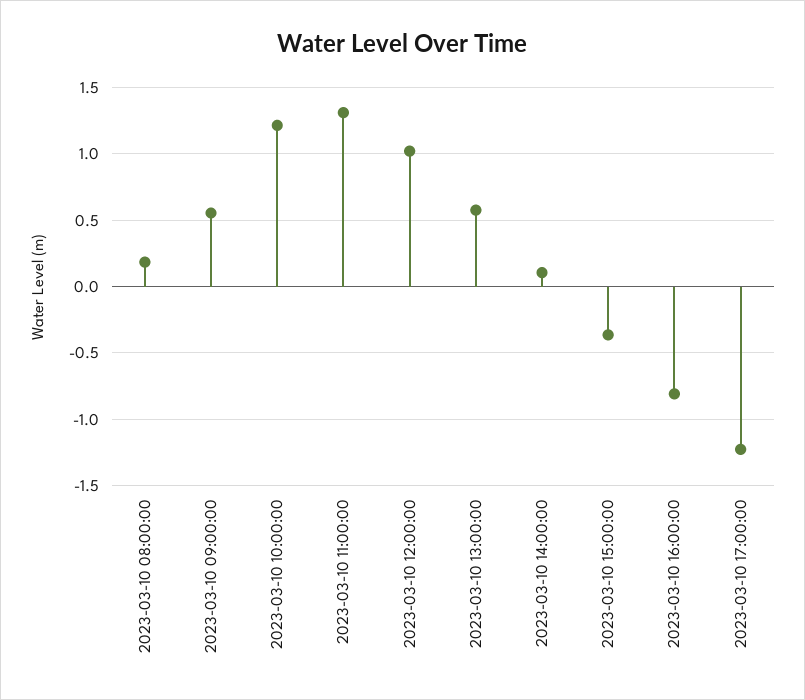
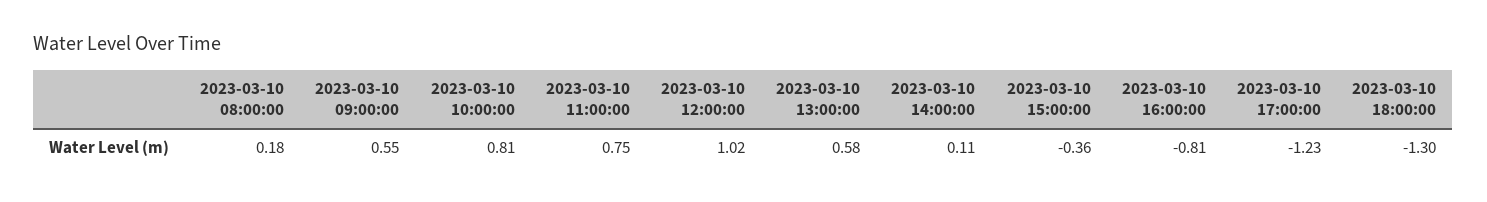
2023-03-10 10:00:00: 1.2 -> 0.81
2023-03-10 11:00:00: 1.3 -> 0.75
2023-03-10 18:00:00: none -> -1.3

